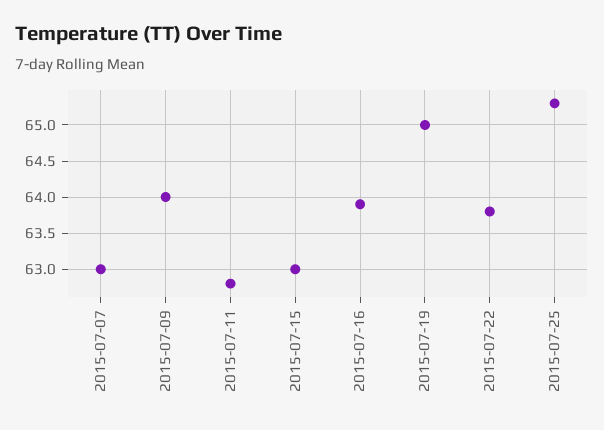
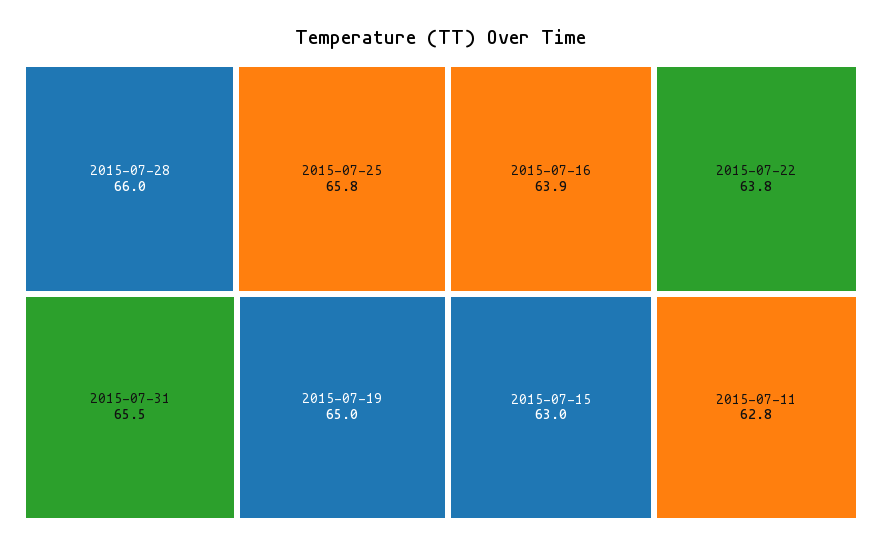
2015-07-07: 63 -> none
2015-07-09: 64 -> none
2015-07-25: 65.3 -> 65.8
2015-07-28: none -> 66
2015-07-31: none -> 65.5

